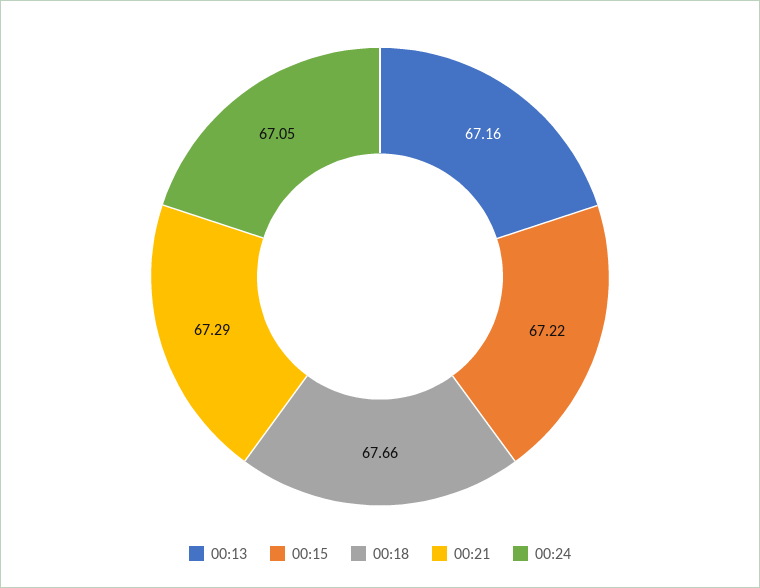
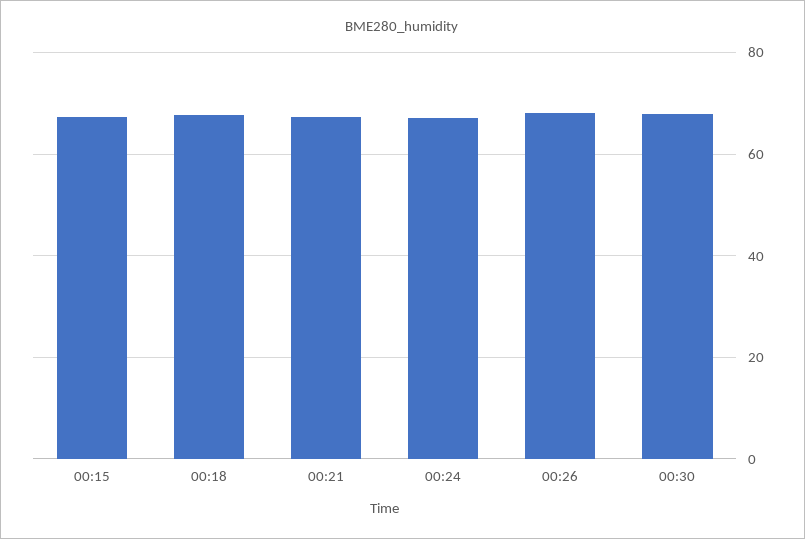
00:13: 67.16 -> none
00:26: none -> 68
00:30: none -> 68

